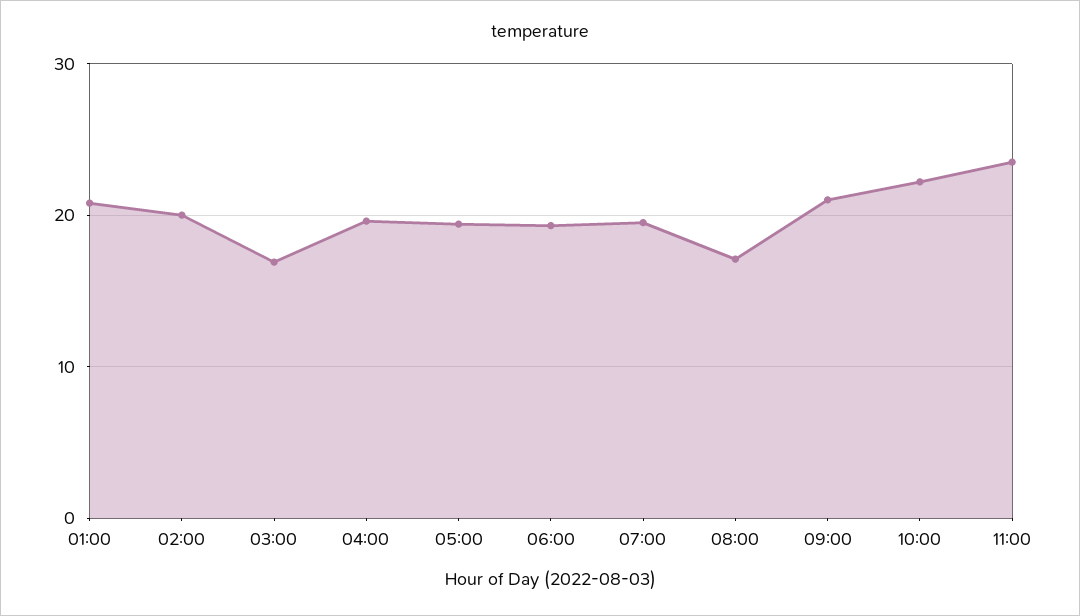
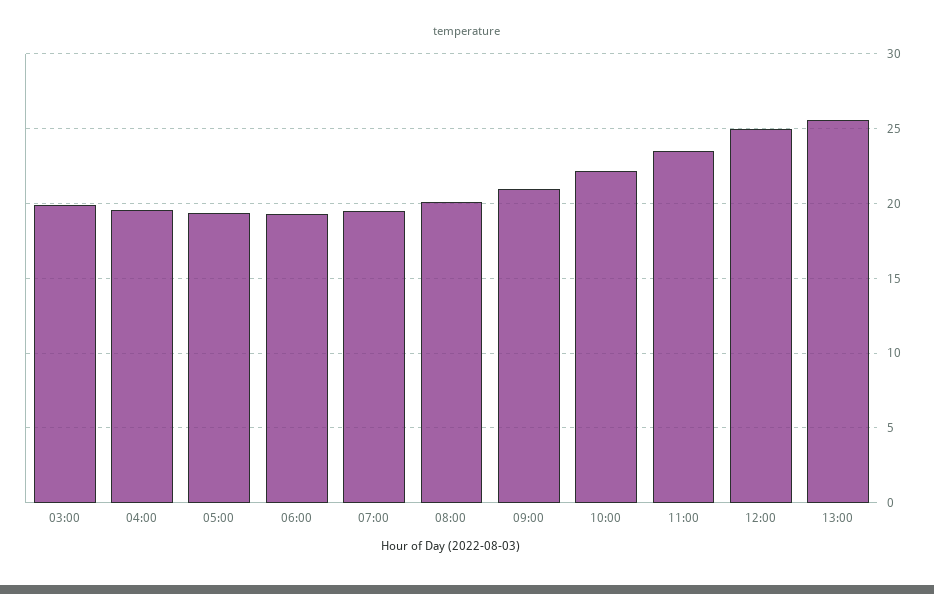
01:00: 21 -> none
02:00: 20 -> none
03:00: 17 -> 20
08:00: 17 -> 20
12:00: none -> 25
13:00: none -> 25.5

